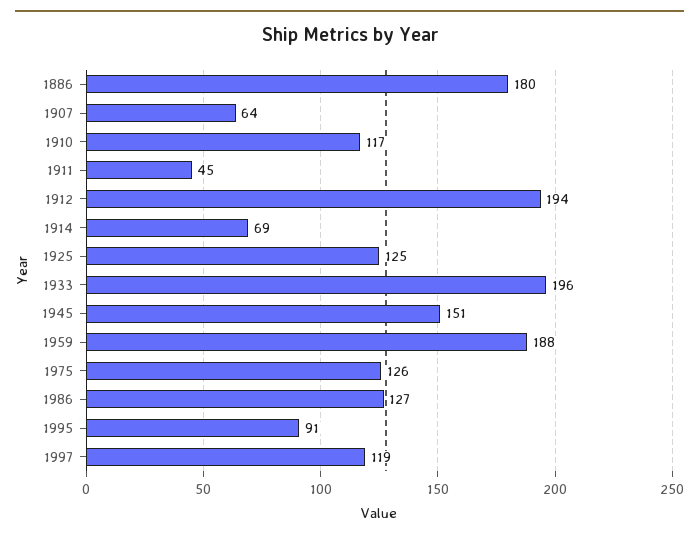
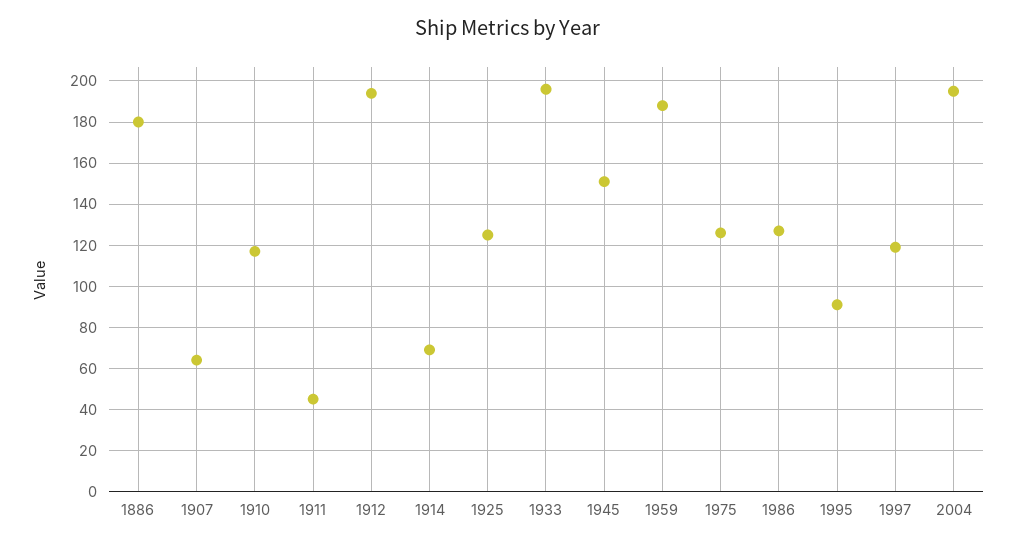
2004: none -> 195

